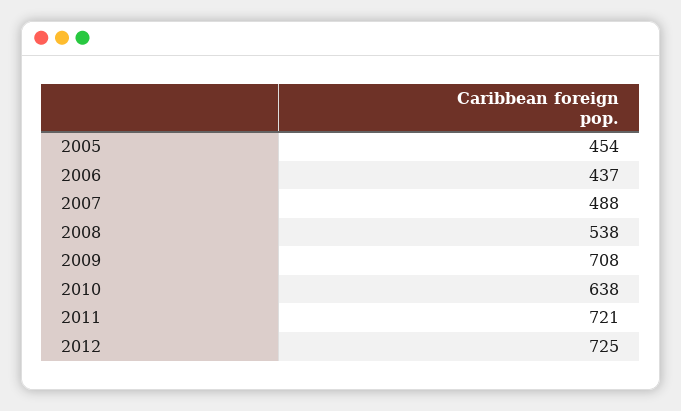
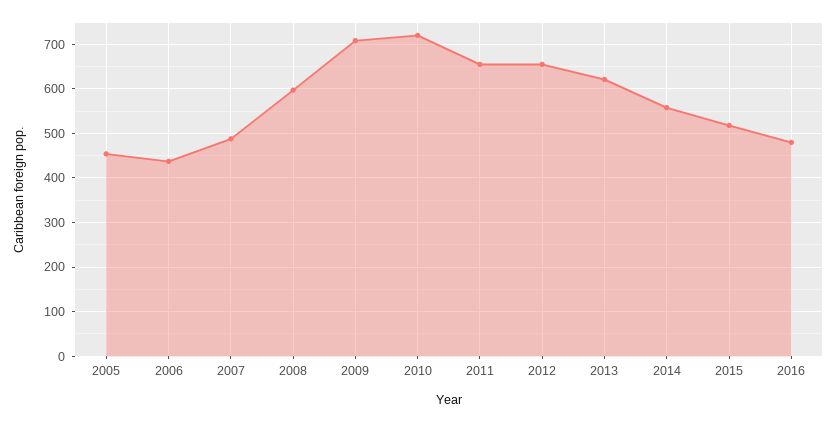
2008: 538 -> 600
2010: 638 -> 720
2011: 721 -> 660
2012: 725 -> 660
2013: none -> 620
2014: none -> 560
2015: none -> 520
2016: none -> 480

